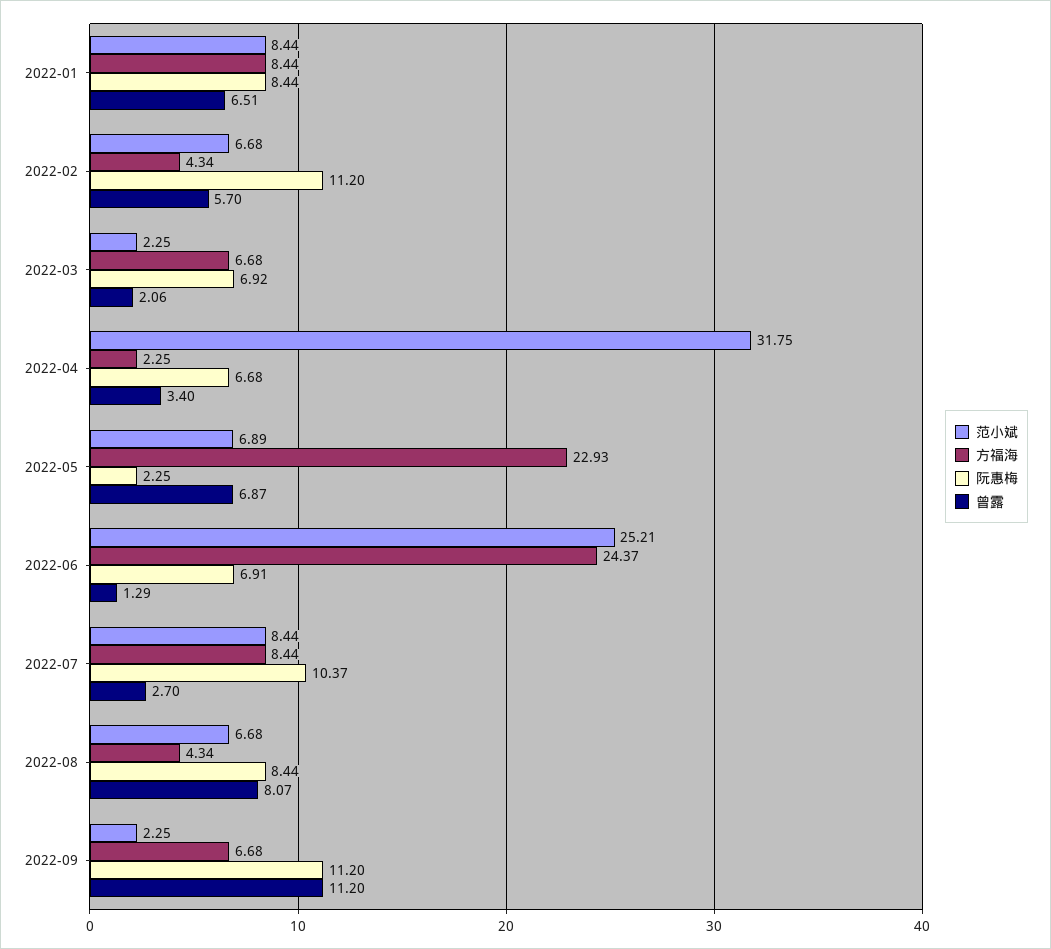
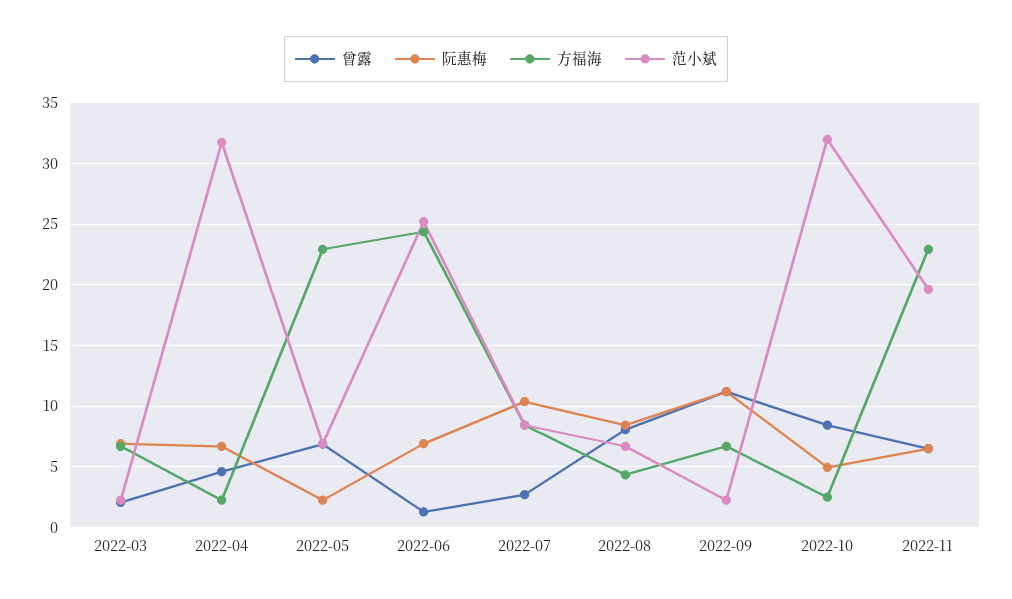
范小斌, 2022-01: 8.44 -> none
方福海, 2022-01: 8.44 -> none
阮惠梅, 2022-01: 8.44 -> none
曾露, 2022-01: 6.51 -> none
范小斌, 2022-02: 6.68 -> none
方福海, 2022-02: 4.34 -> none
阮惠梅, 2022-02: 11.2 -> none
曾露, 2022-02: 5.7 -> none
曾露, 2022-04: 3.4 -> 4.5
曾露, 2022-10: none -> 8.5
阮惠梅, 2022-10: none -> 5
方福海, 2022-10: none -> 2.5
范小斌, 2022-10: none -> 32
曾露, 2022-11: none -> 6.5
阮惠梅, 2022-11: none -> 6.5
方福海, 2022-11: none -> 23
范小斌, 2022-11: none -> 19.5

